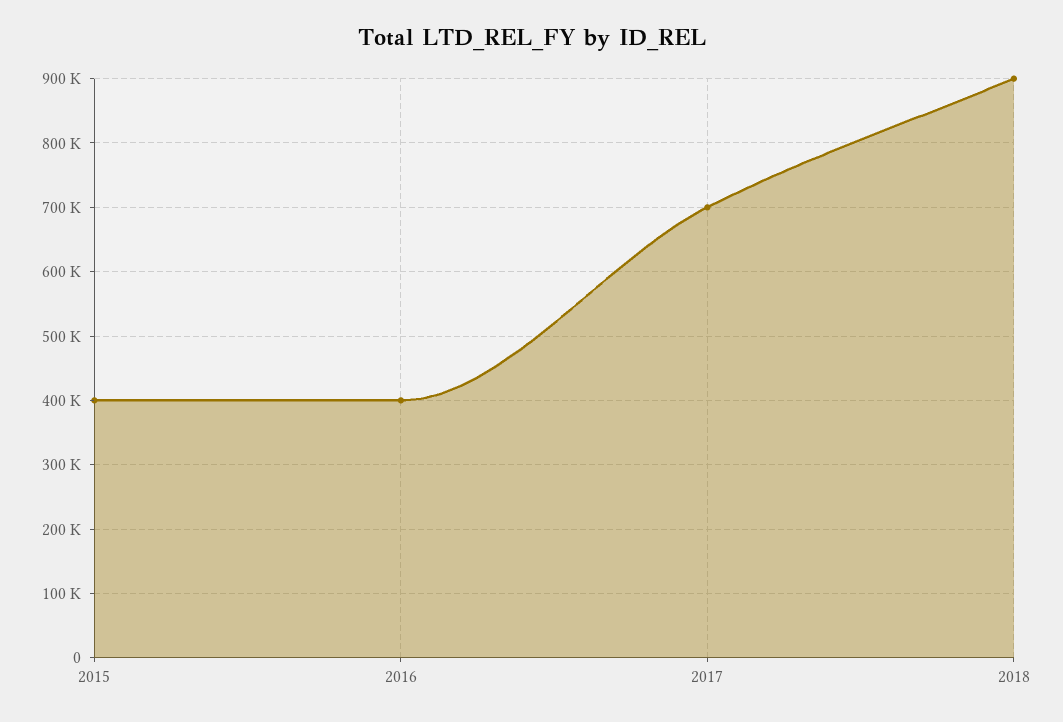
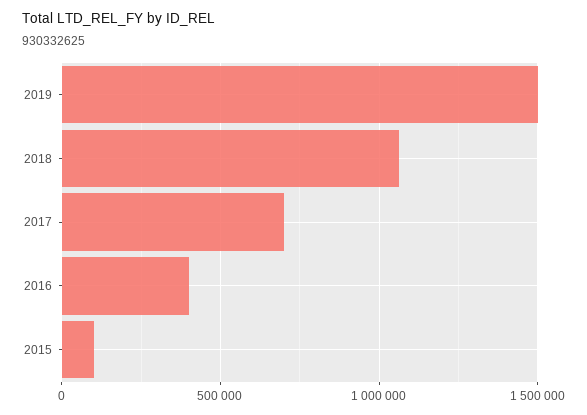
2015: 400000 -> 100000
2018: 900000 -> 1050000
2019: none -> 1500000

